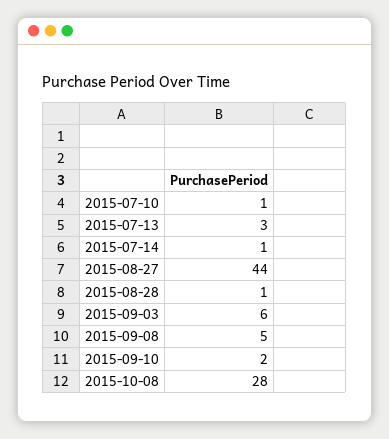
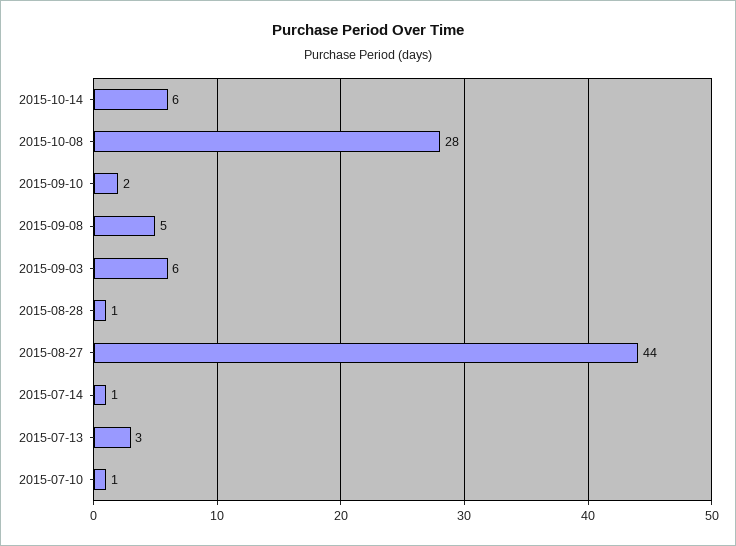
2015-10-14: none -> 6

